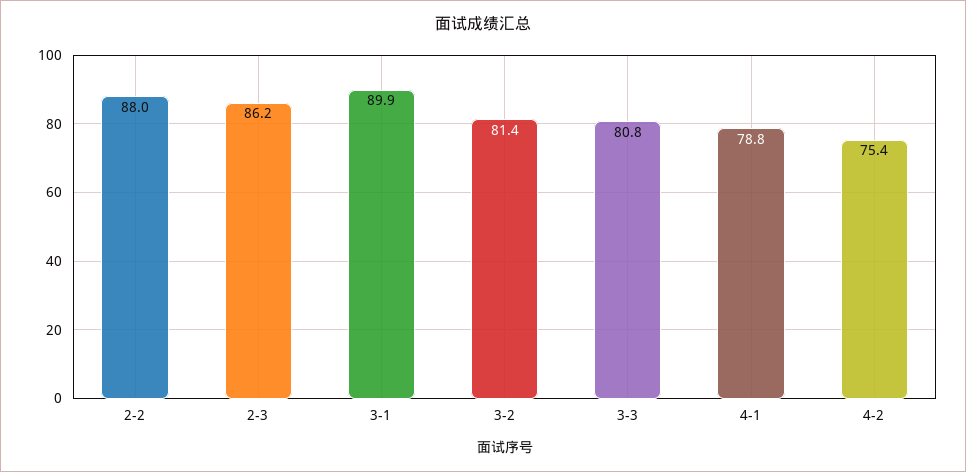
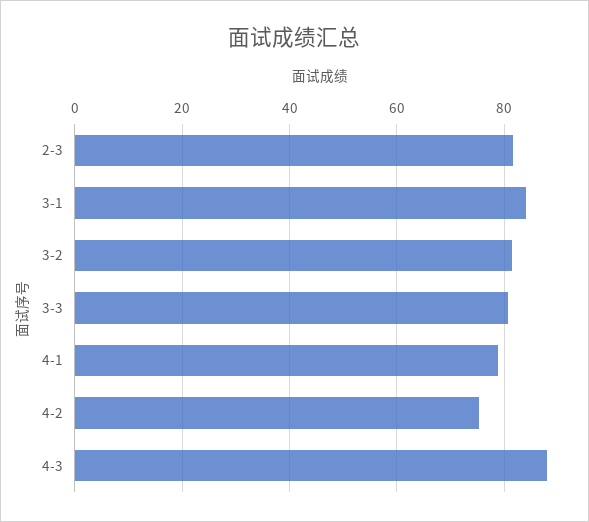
2-2: 88 -> none
2-3: 86.2 -> 82
3-1: 89.9 -> 84
4-3: none -> 88

